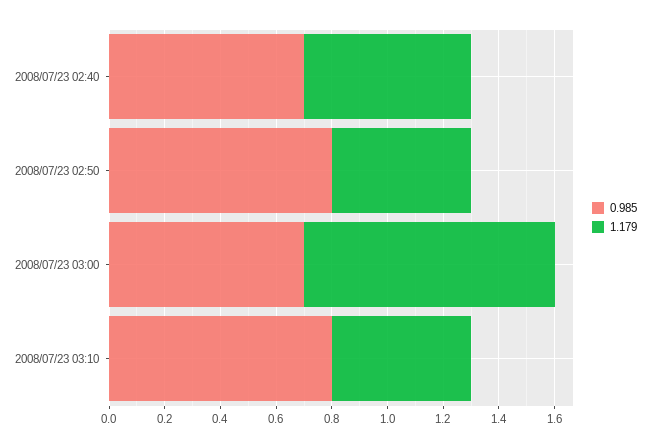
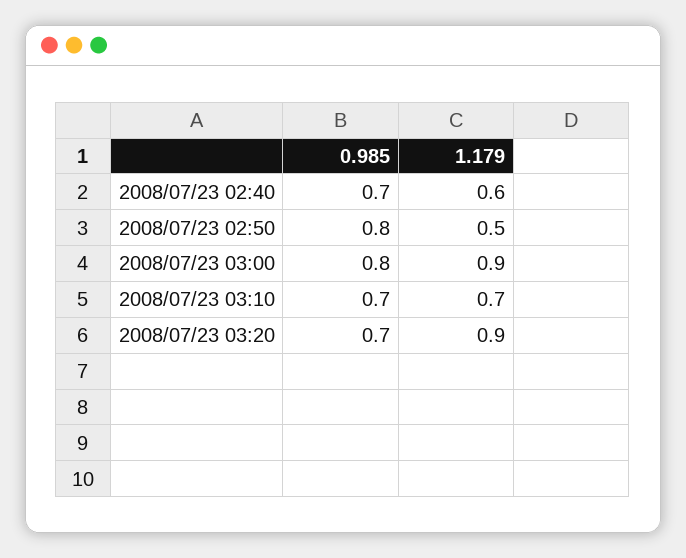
0.985, 2008/07/23 03:00: 0.7 -> 0.8
0.985, 2008/07/23 03:10: 0.8 -> 0.7
1.179, 2008/07/23 03:10: 0.5 -> 0.7
0.985, 2008/07/23 03:20: none -> 0.7
1.179, 2008/07/23 03:20: none -> 0.9

